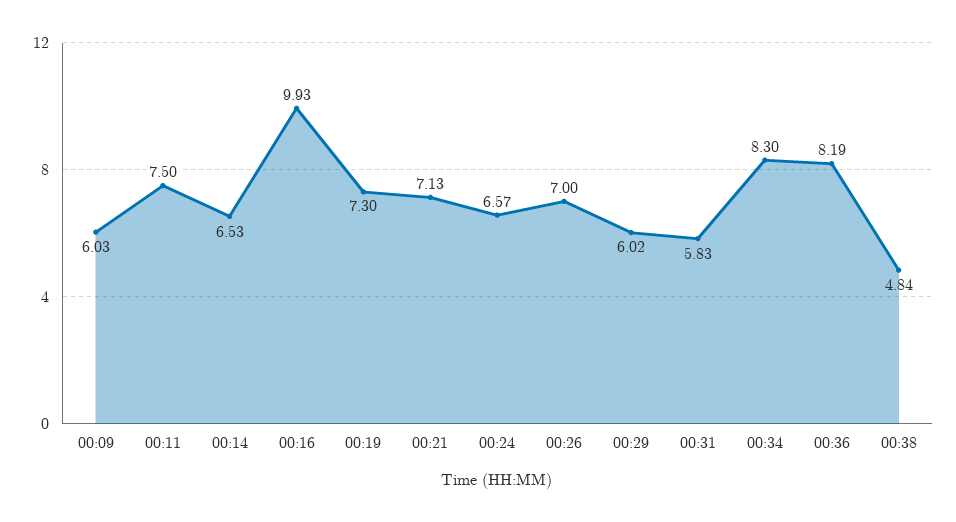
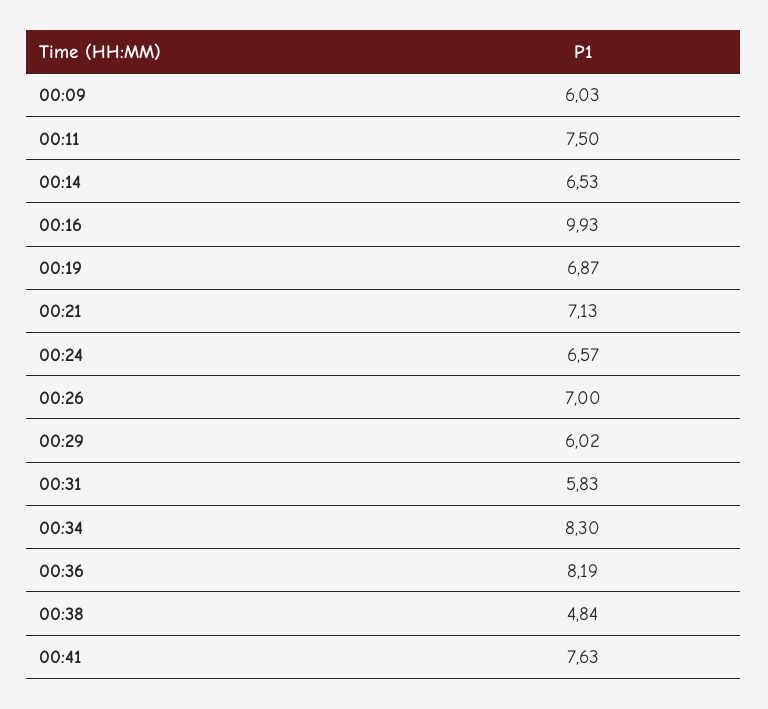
00:19: 7.3 -> 6.87
00:41: none -> 7.63

